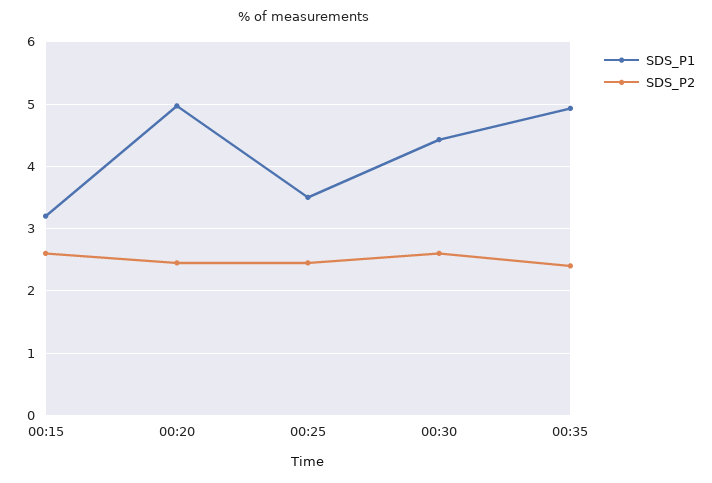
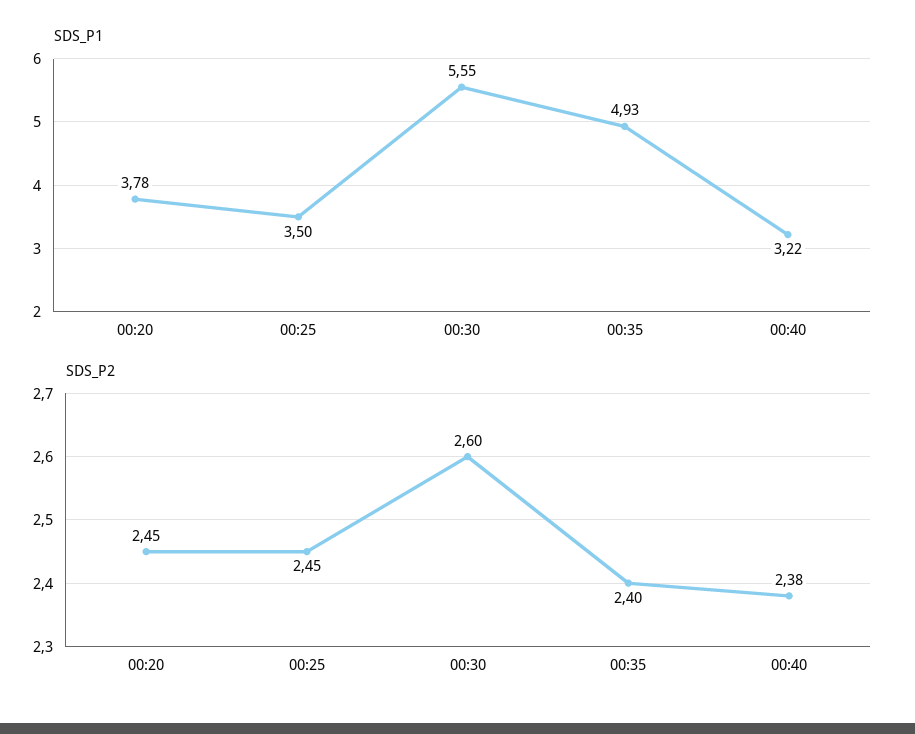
SDS_P1, 00:15: 3.2 -> none
SDS_P2, 00:15: 2.6 -> none
SDS_P1, 00:20: 5 -> 3.78
SDS_P1, 00:30: 4.4 -> 5.55
SDS_P1, 00:40: none -> 3.22
SDS_P2, 00:40: none -> 2.38

